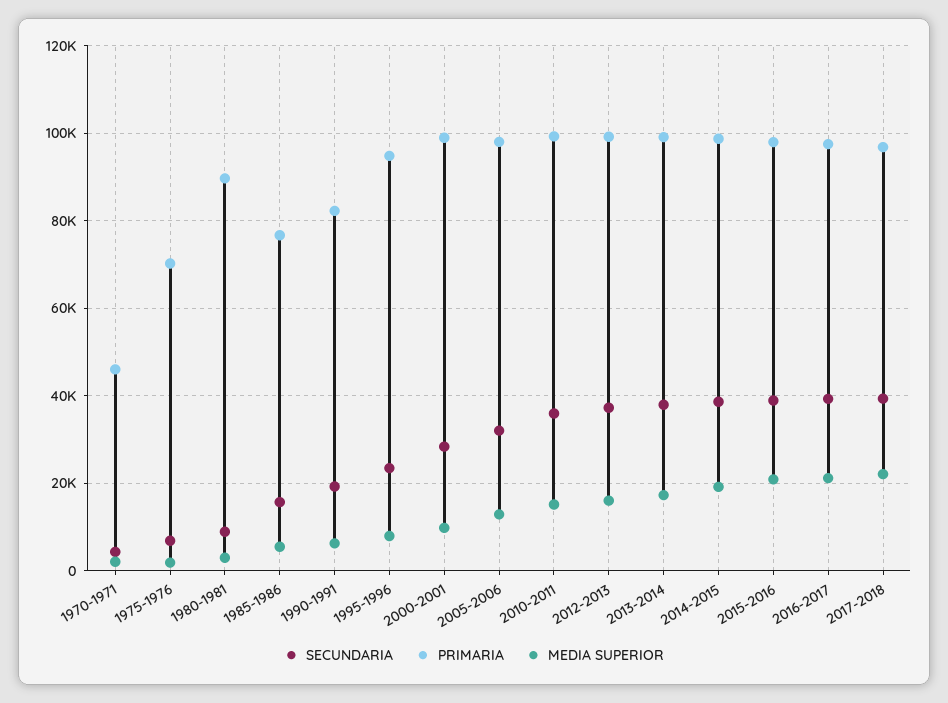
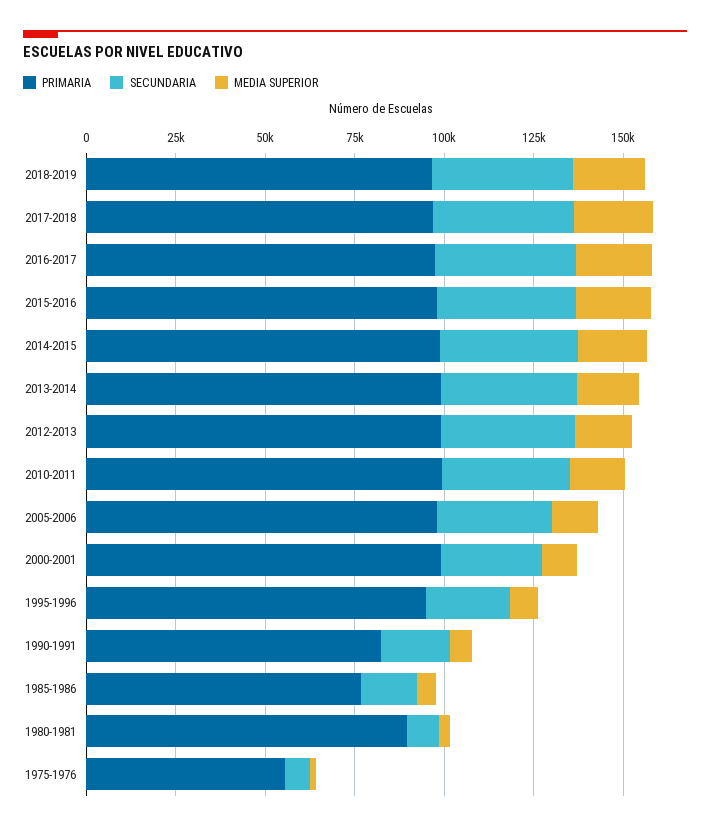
SECUNDARIA, 1970-1971: 4000 -> none
PRIMARIA, 1970-1971: 46000 -> none
MEDIA SUPERIOR, 1970-1971: 2000 -> none
PRIMARIA, 1975-1976: 70000 -> 55000
PRIMARIA, 2018-2019: none -> 95000
SECUNDARIA, 2018-2019: none -> 40000
MEDIA SUPERIOR, 2018-2019: none -> 20000

